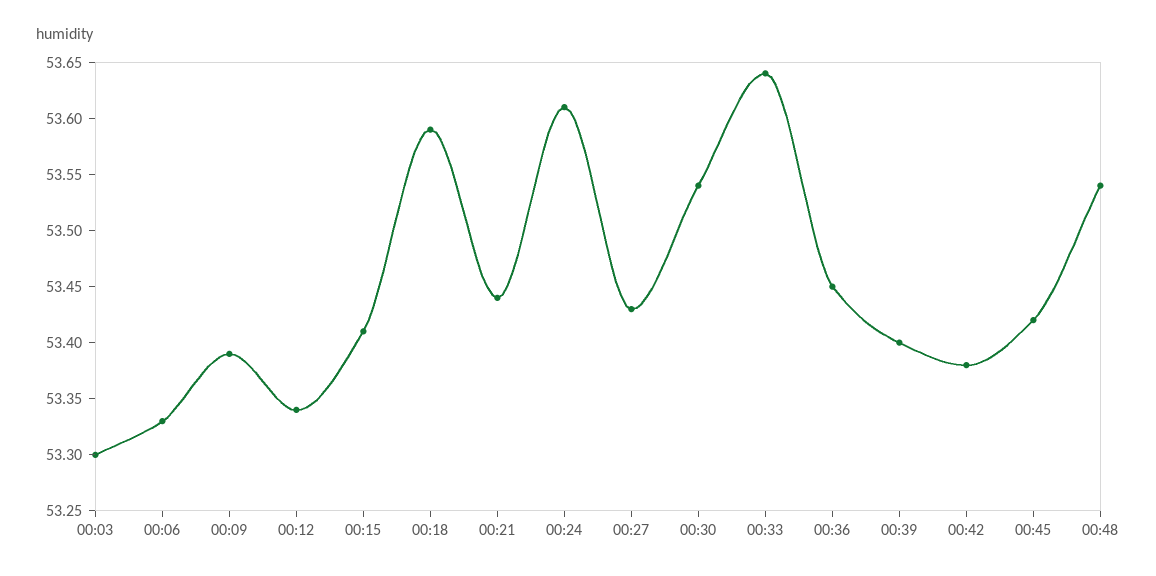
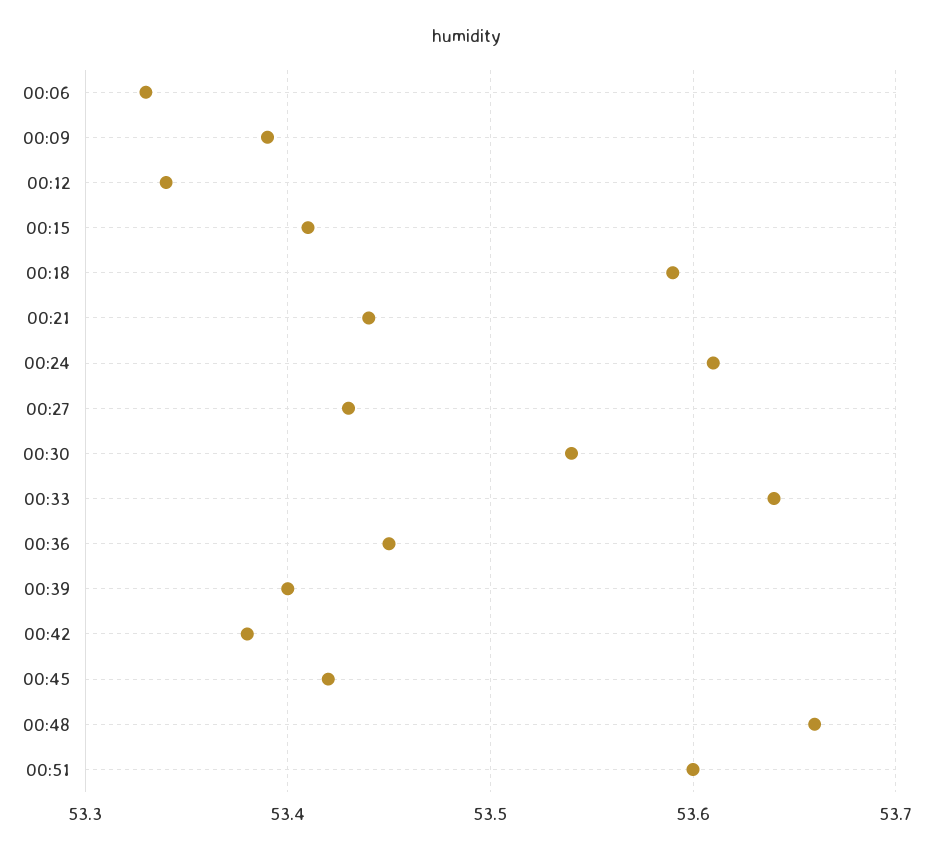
00:03: 53.3 -> none
00:48: 53.54 -> 53.66
00:51: none -> 53.6

